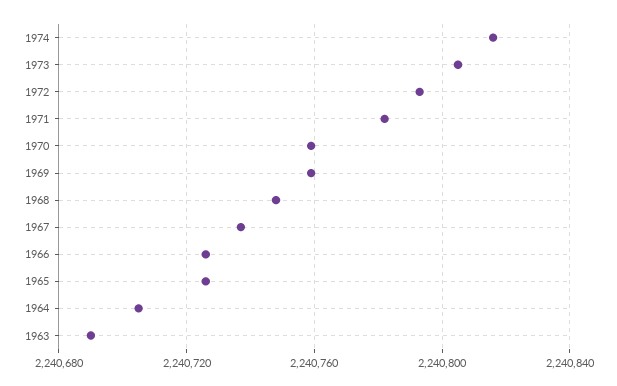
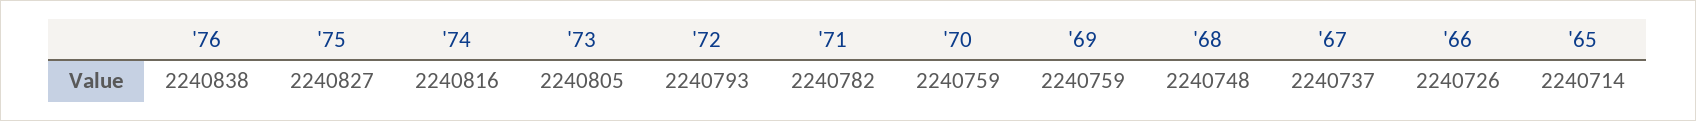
1965: 2240725 -> 2240714
1964: 2240705 -> none
1963: 2240690 -> none
'76: none -> 2240838
'75: none -> 2240827

